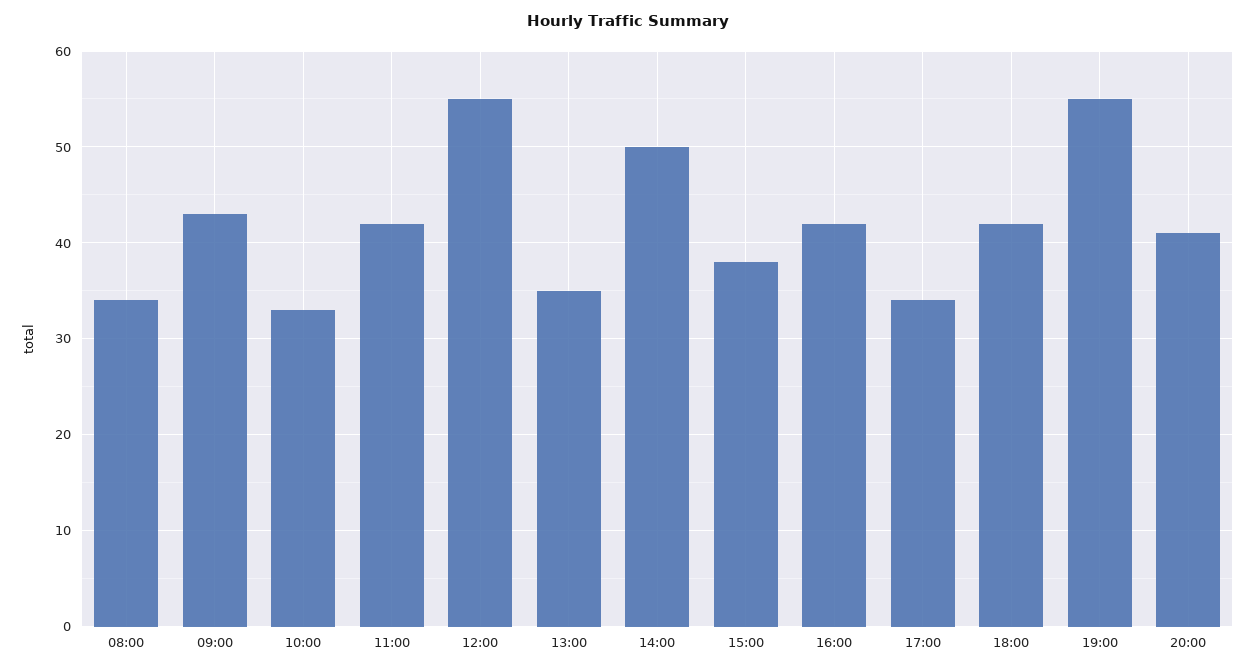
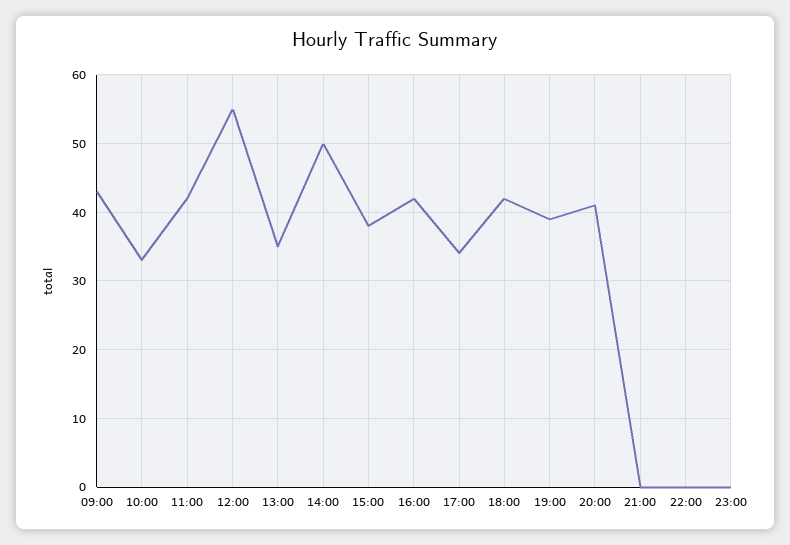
08:00: 34 -> none
19:00: 55 -> 39
21:00: none -> 0
22:00: none -> 0
23:00: none -> 0

